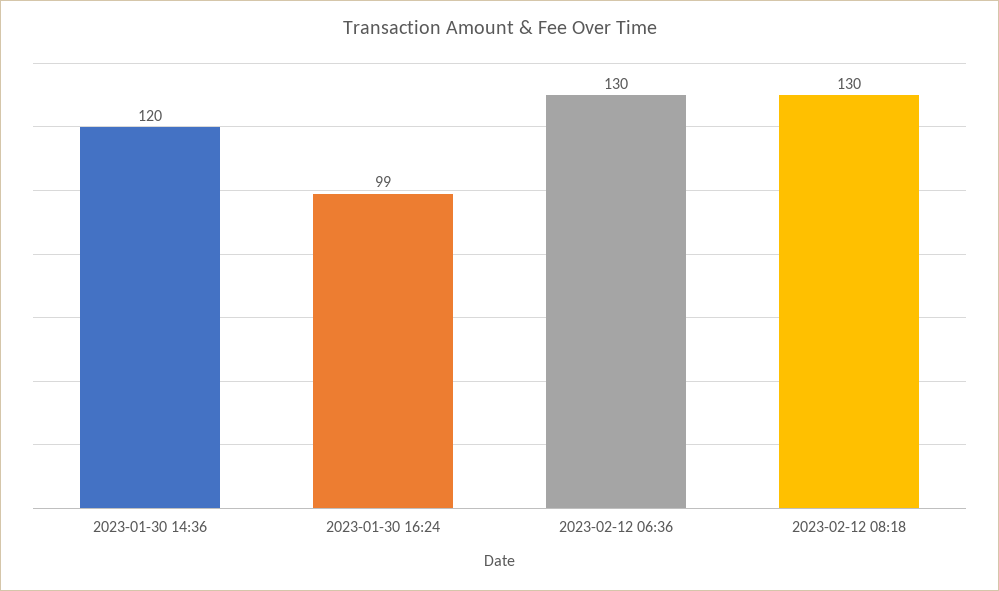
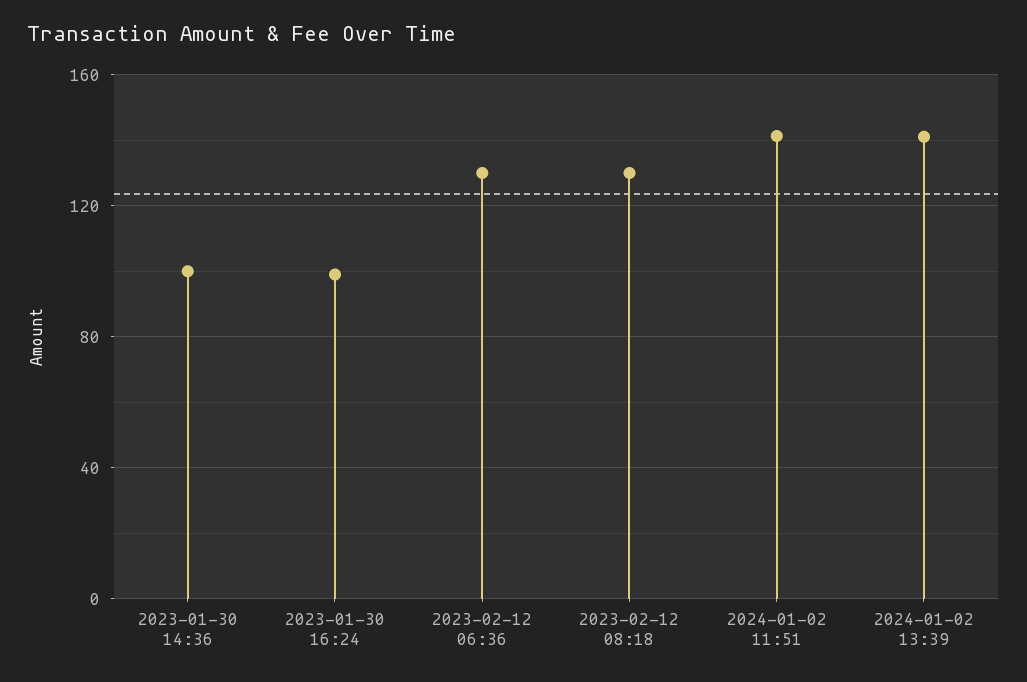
2023-01-30 14:36: 120 -> 100
2024-01-02 11:51: none -> 140
2024-01-02 13:39: none -> 140

